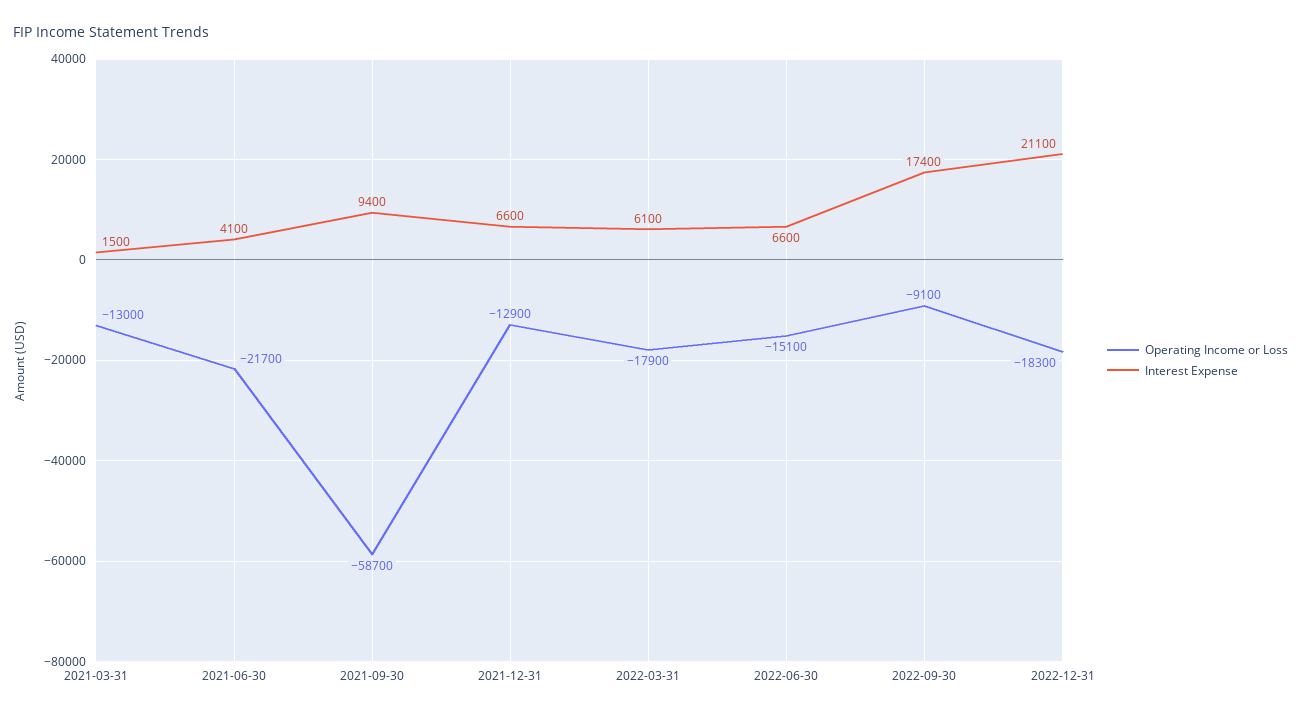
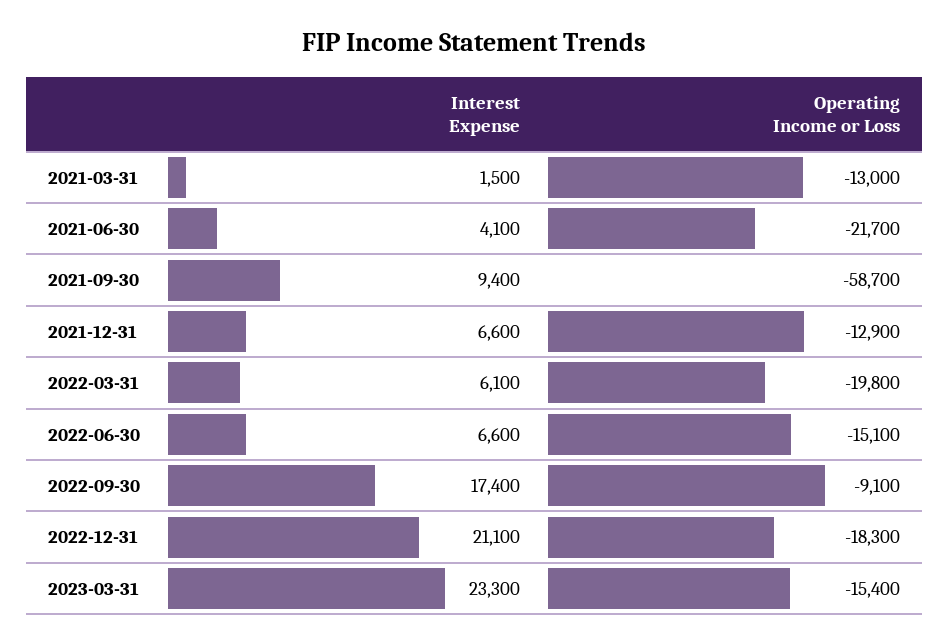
Operating Income or Loss, 2022-03-31: -17900 -> -19800
Interest Expense, 2023-03-31: none -> 23300
Operating Income or Loss, 2023-03-31: none -> -15400

